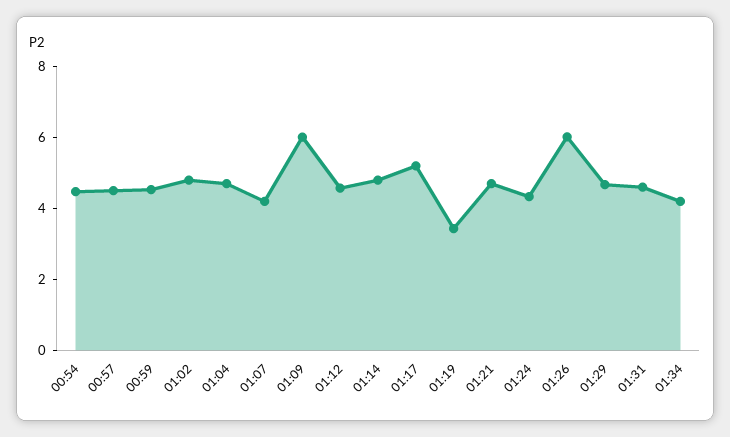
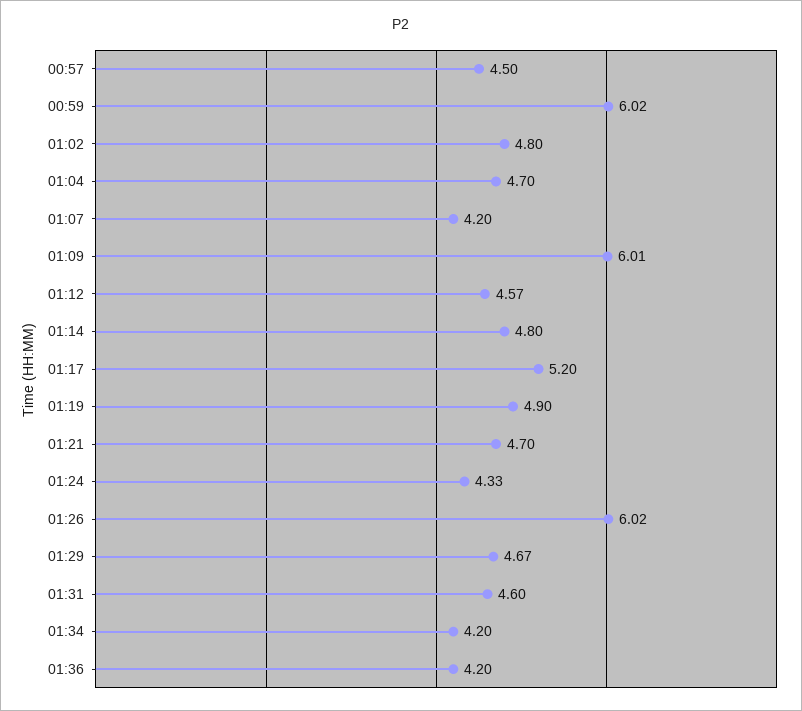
00:54: 4.5 -> none
00:59: 4.5 -> 6.02
01:19: 3.5 -> 4.9
01:36: none -> 4.2

